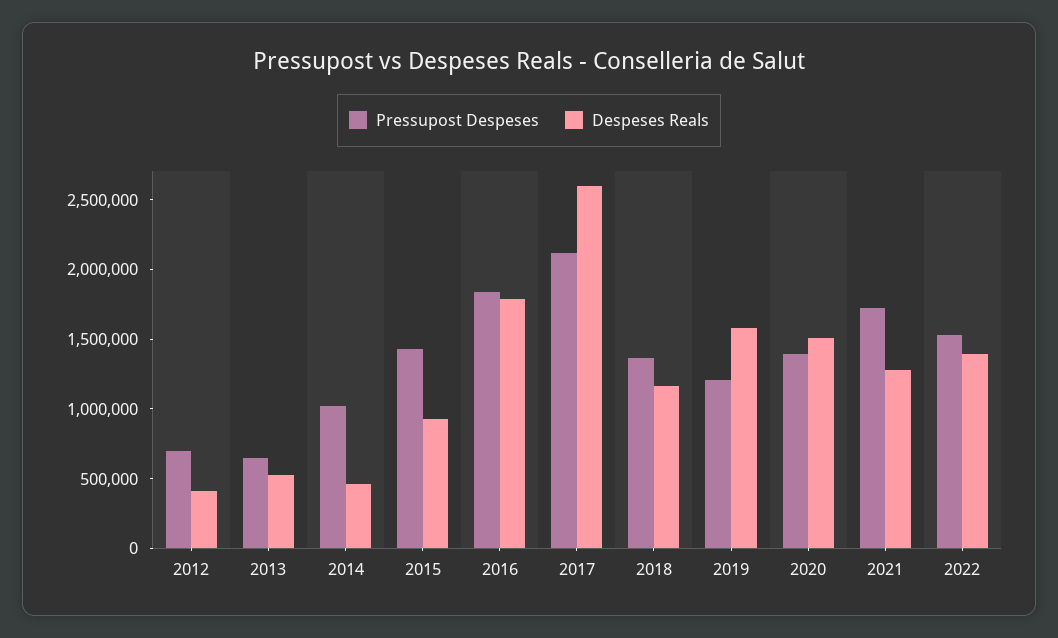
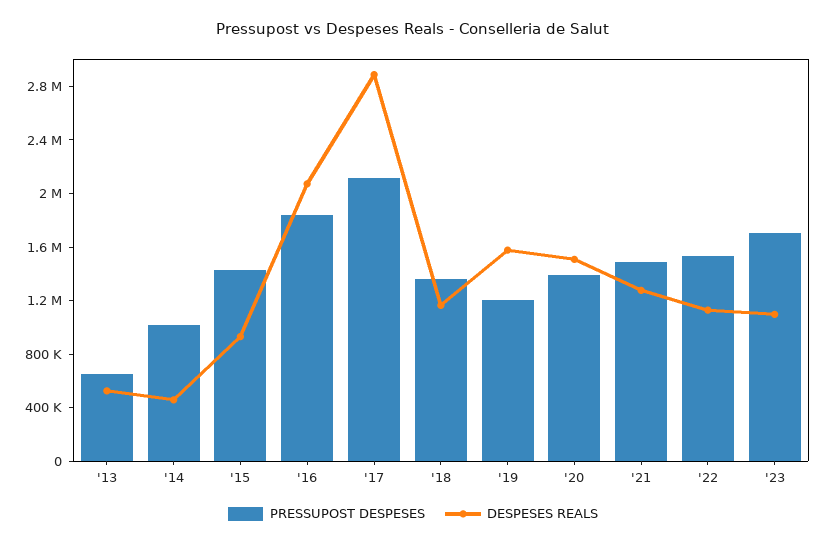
Pressupost Despeses, 2012: 700000 -> none
Despeses Reals, 2012: 400000 -> none
Despeses Reals, 2016: 1800000 -> 2100000
Despeses Reals, 2017: 2600000 -> 2900000
Pressupost Despeses, 2021: 1700000 -> 1500000
Despeses Reals, 2022: 1400000 -> 1100000
Pressupost Despeses, '23: none -> 1700000
Despeses Reals, '23: none -> 1100000

